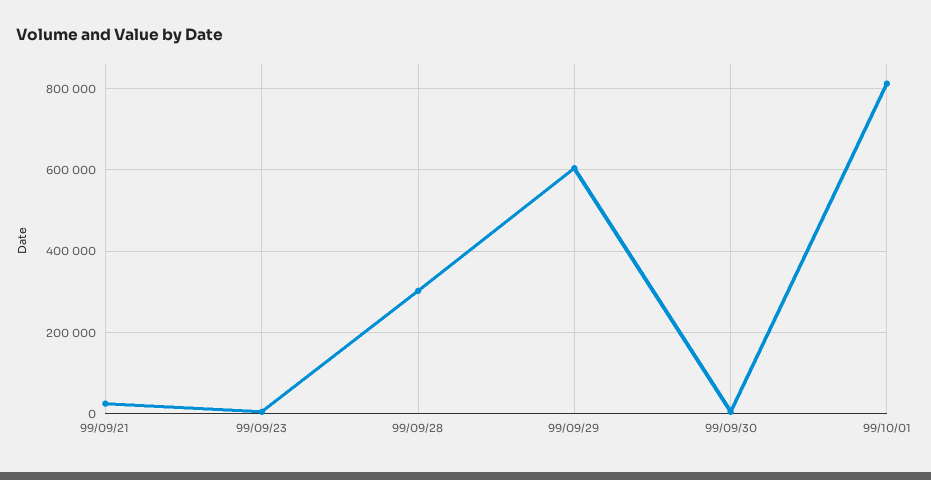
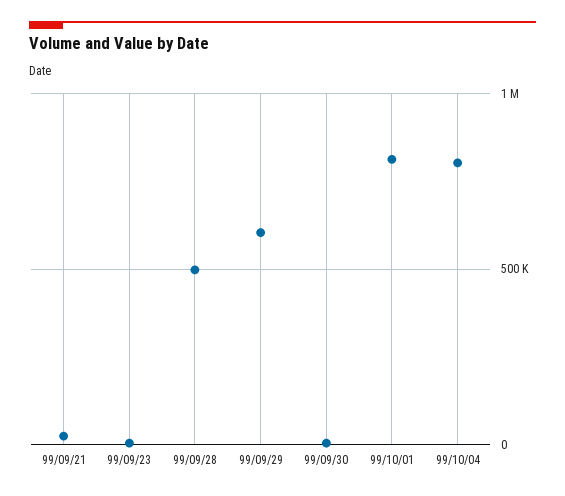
99/09/28: 300000 -> 500000
99/10/04: none -> 800000

